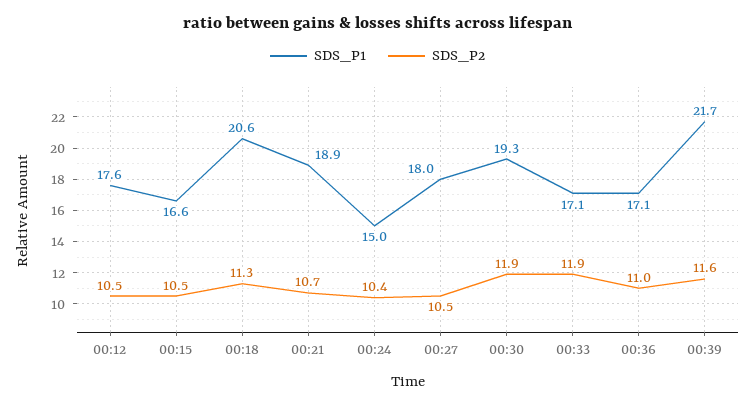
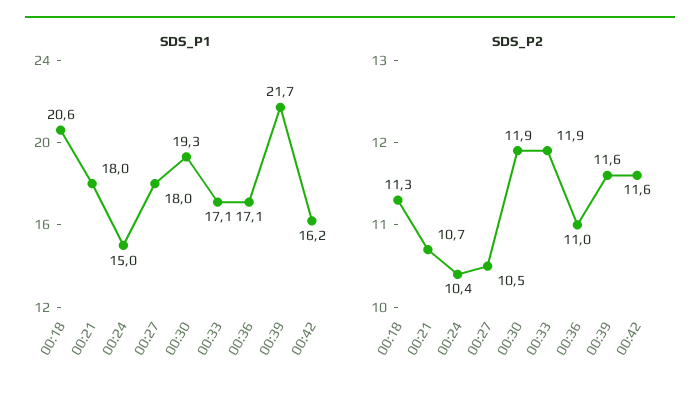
SDS_P1, 00:12: 17.6 -> none
SDS_P2, 00:12: 10.5 -> none
SDS_P1, 00:15: 16.6 -> none
SDS_P2, 00:15: 10.5 -> none
SDS_P1, 00:21: 18.9 -> 18
SDS_P1, 00:42: none -> 16.2
SDS_P2, 00:42: none -> 11.6

